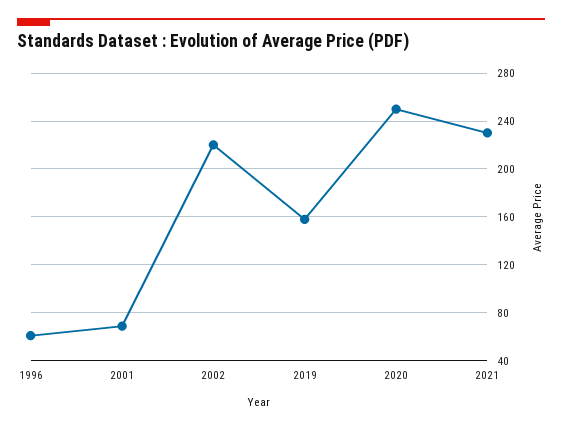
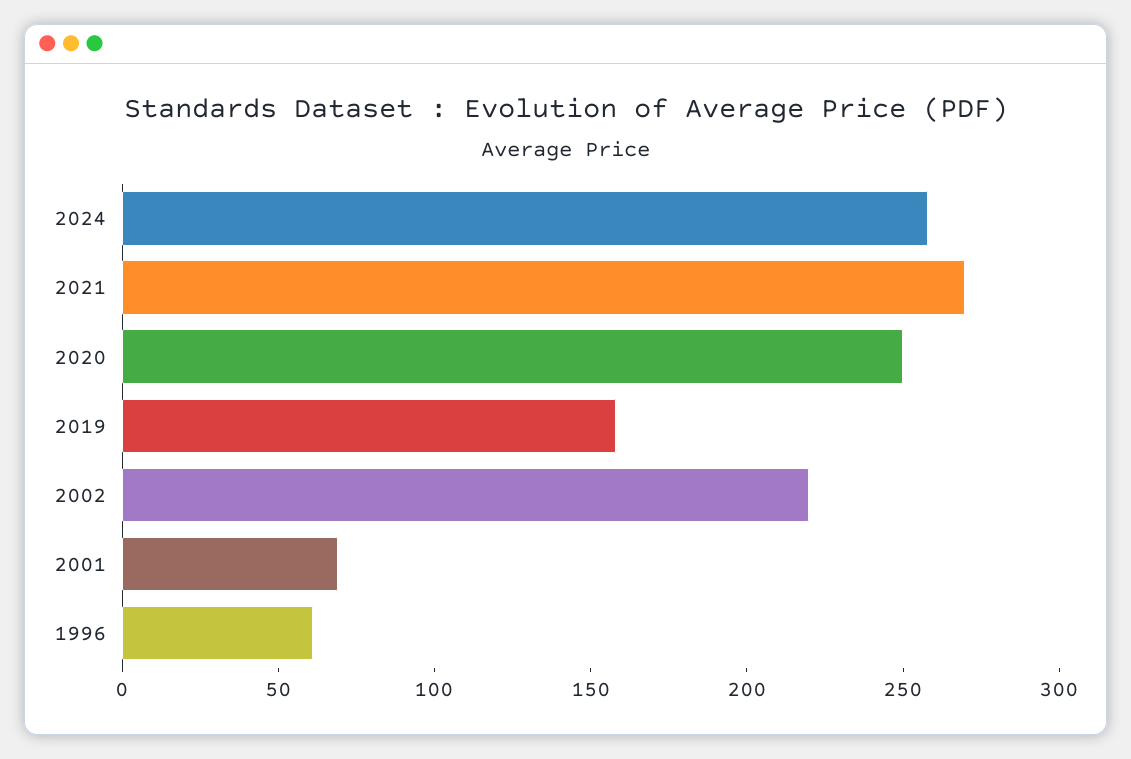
2021: 230 -> 270
2024: none -> 260

